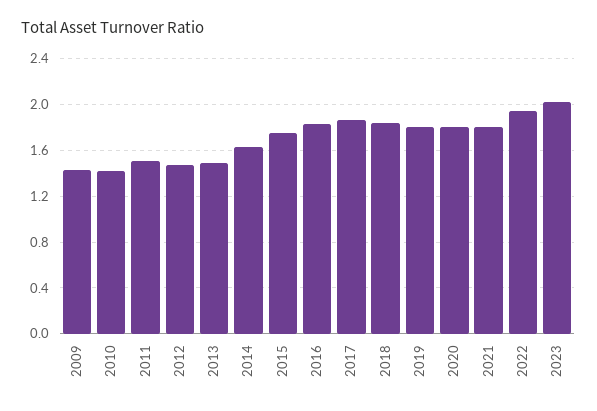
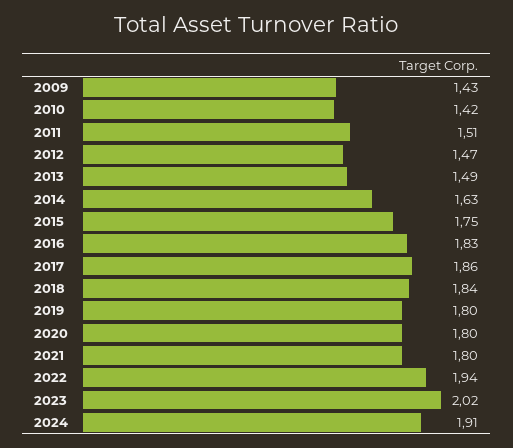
2024: none -> 1.91

